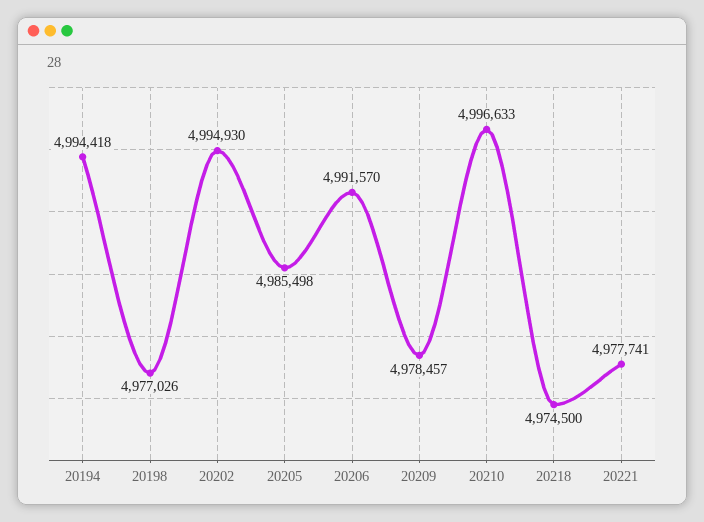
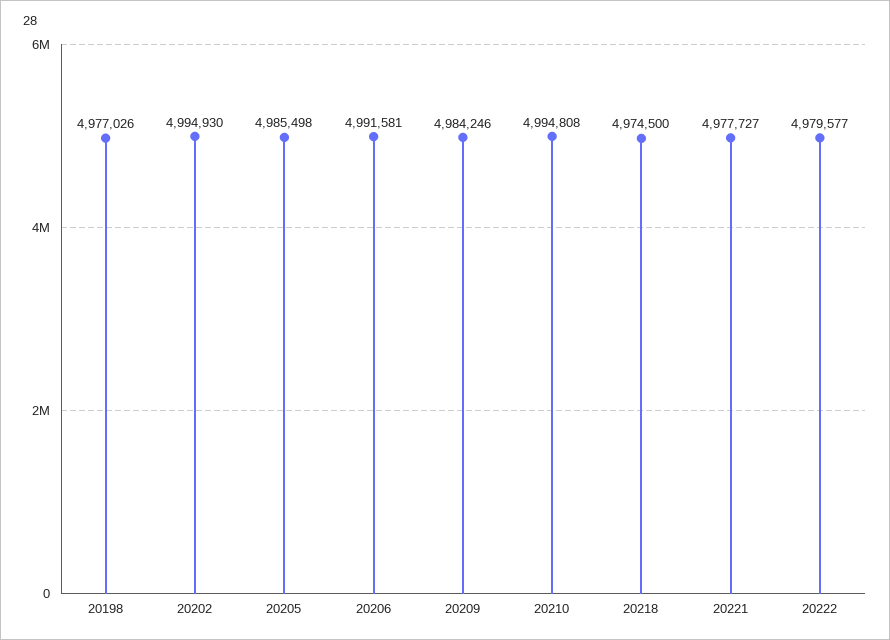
20194: 4994418 -> none
20206: 4991570 -> 4991581
20209: 4978457 -> 4984246
20210: 4996633 -> 4994808
20221: 4977741 -> 4977727
20222: none -> 4979577

